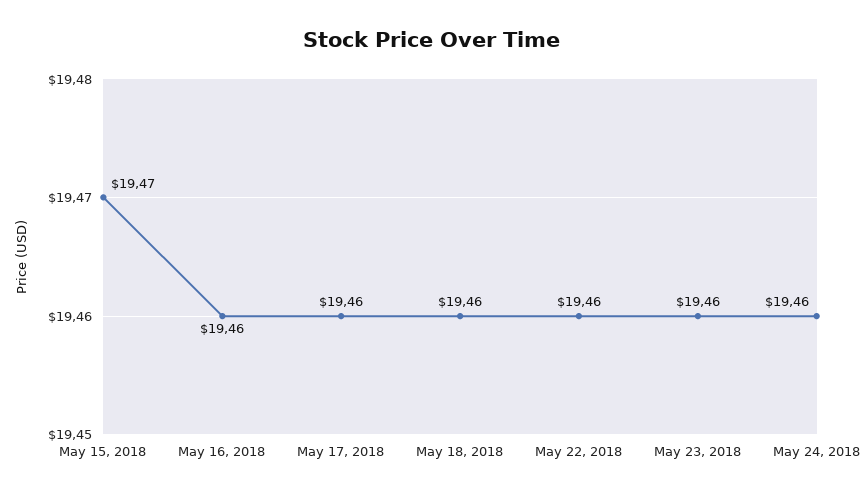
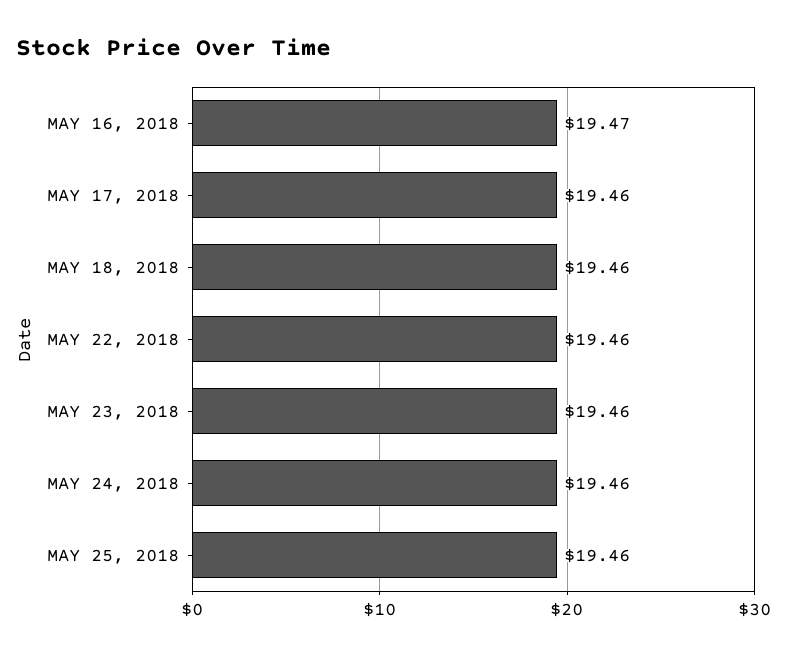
May 15, 2018: 19.47 -> none
May 16, 2018: 19.46 -> 19.47
MAY 25, 2018: none -> 19.46

